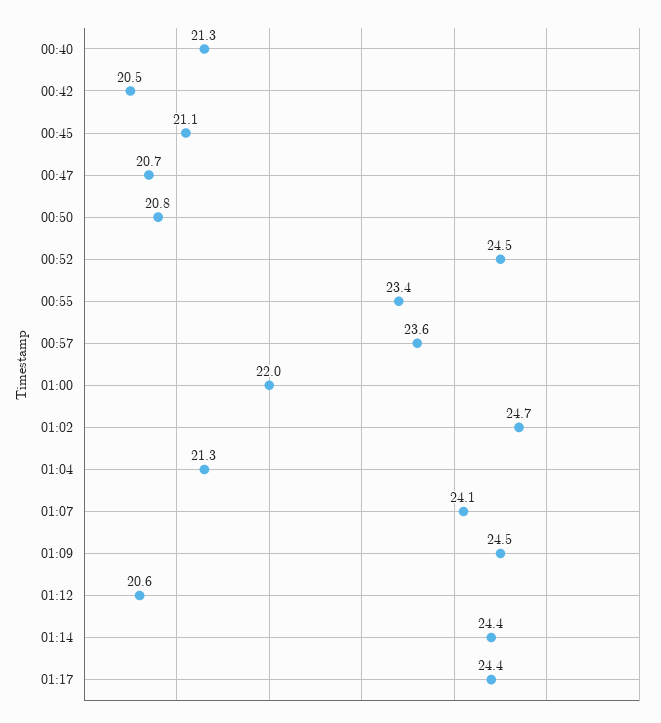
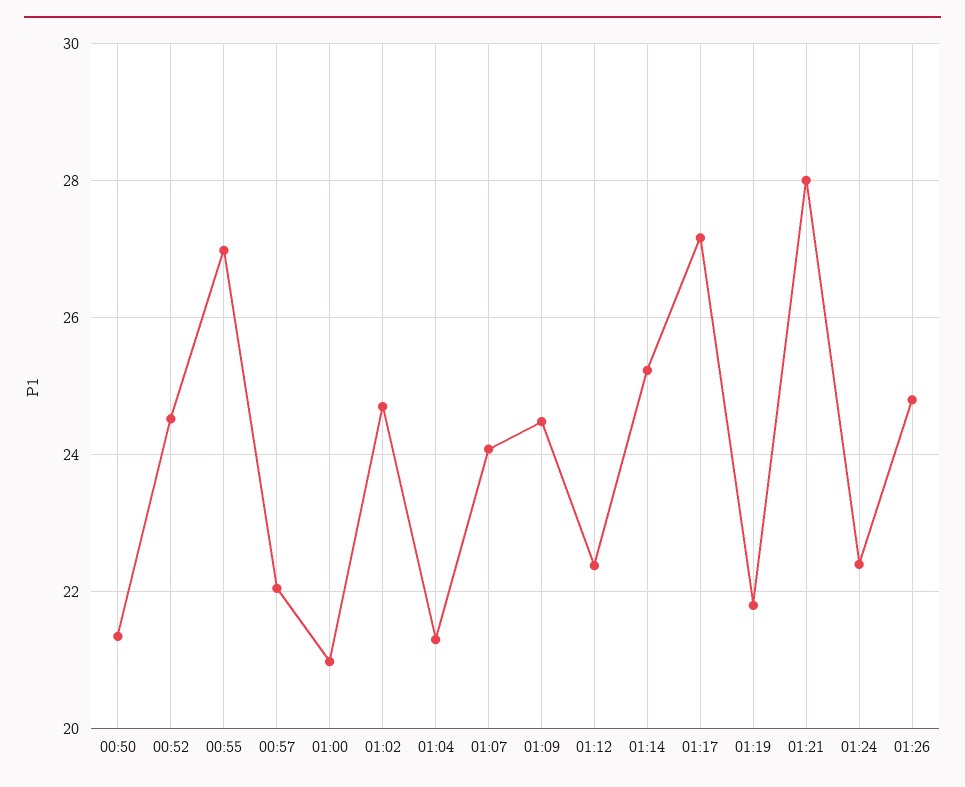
00:40: 21.3 -> none
00:42: 20.5 -> none
00:45: 21.1 -> none
00:47: 20.7 -> none
00:50: 20.8 -> 21.4
00:55: 23.4 -> 27
00:57: 23.6 -> 22
01:00: 22 -> 21
01:12: 20.6 -> 22.4
01:14: 24.4 -> 25.2
01:17: 24.4 -> 27.2
01:19: none -> 21.8
01:21: none -> 28
01:24: none -> 22.4
01:26: none -> 24.8

